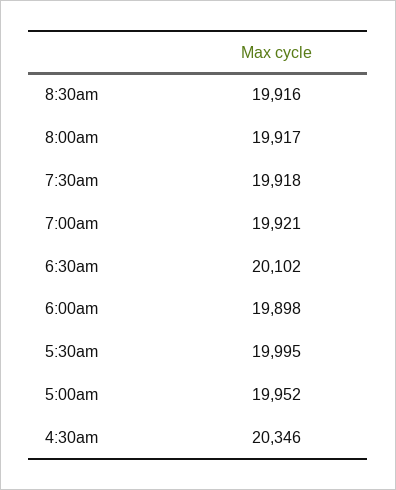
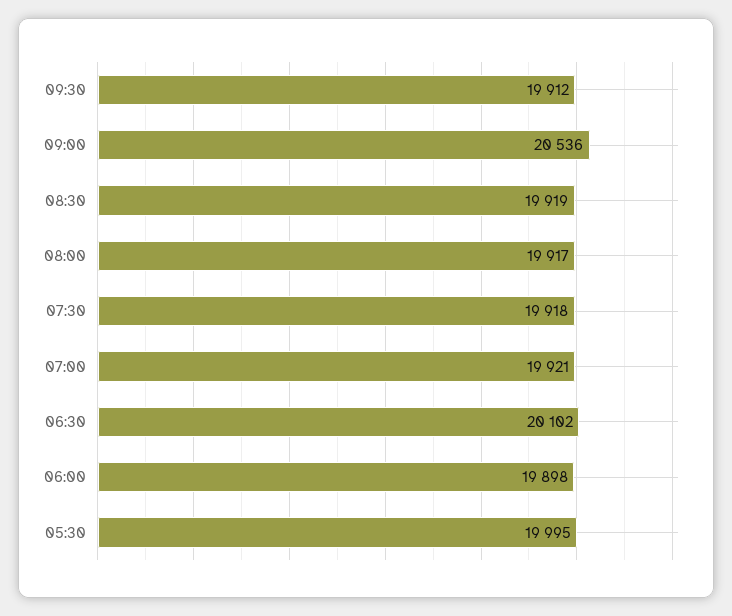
8:30am: 19916 -> 19919
5:00am: 19952 -> none
4:30am: 20346 -> none
09:30: none -> 19912
09:00: none -> 20536

